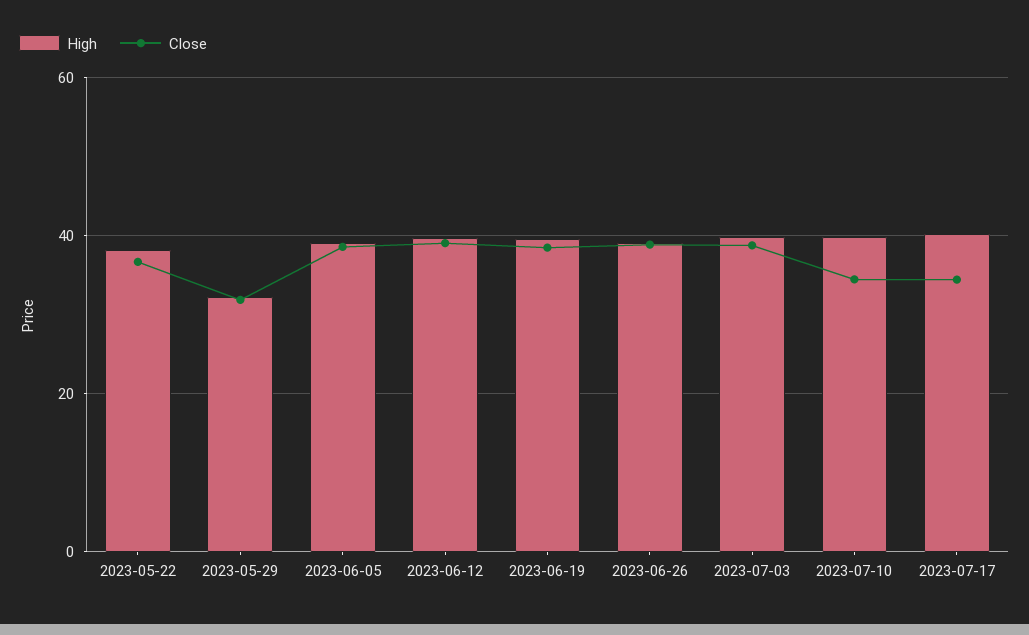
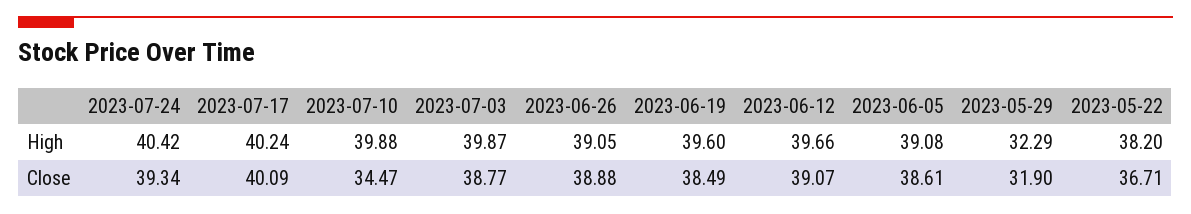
Close, 2023-07-17: 34 -> 40.09
High, 2023-07-24: none -> 40.42
Close, 2023-07-24: none -> 39.34

